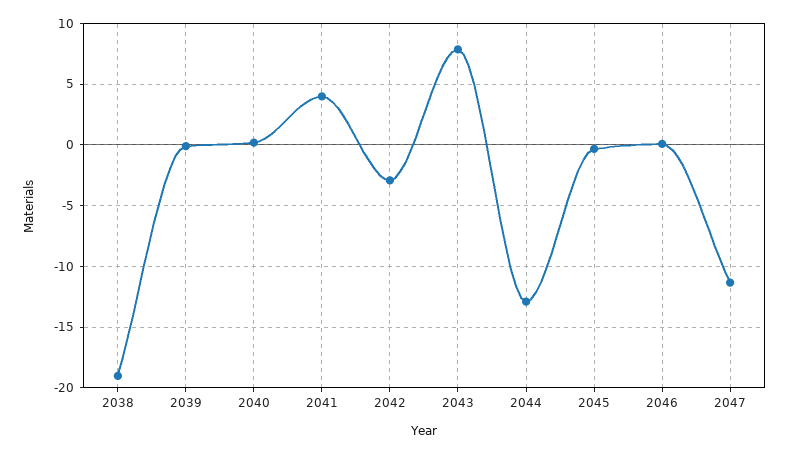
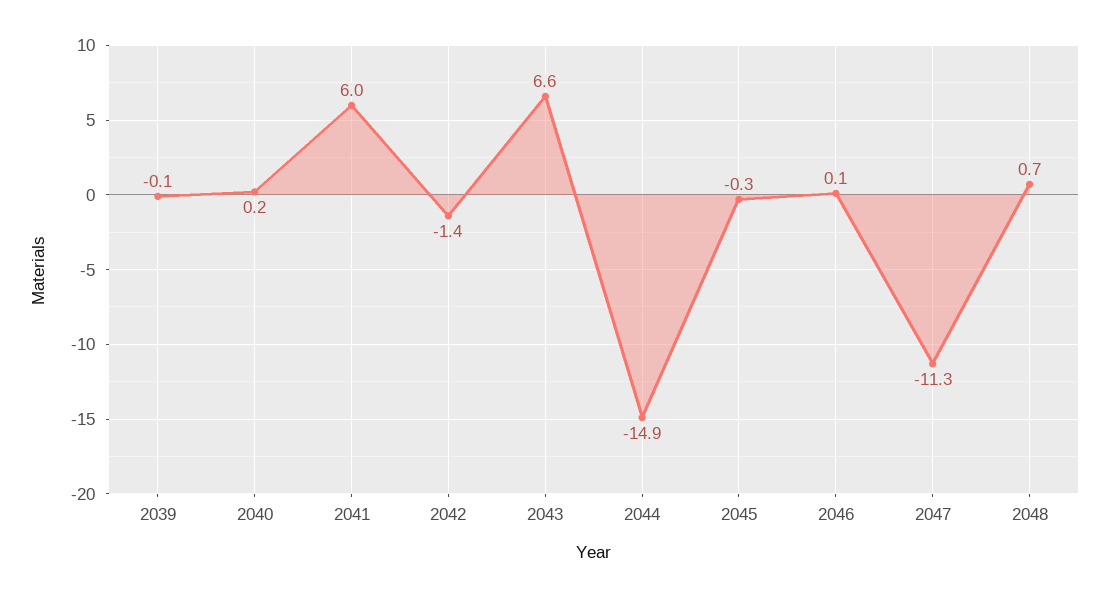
2038: -19 -> none
2041: 4 -> 6
2042: -3 -> -1.4
2043: 8 -> 6.6
2044: -13 -> -14.9
2048: none -> 0.7

